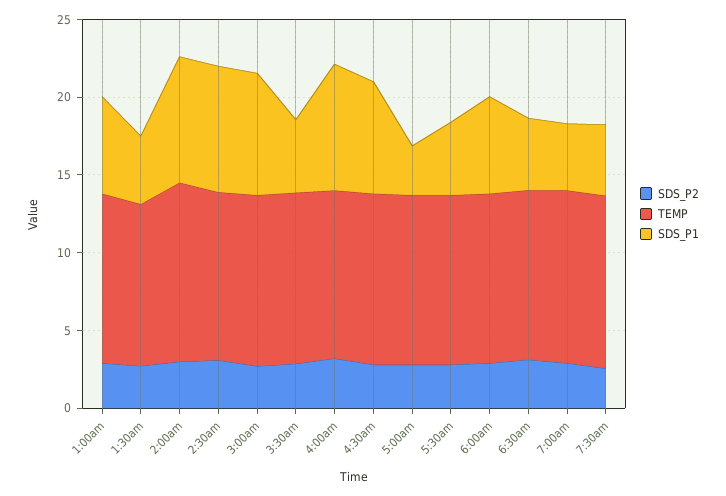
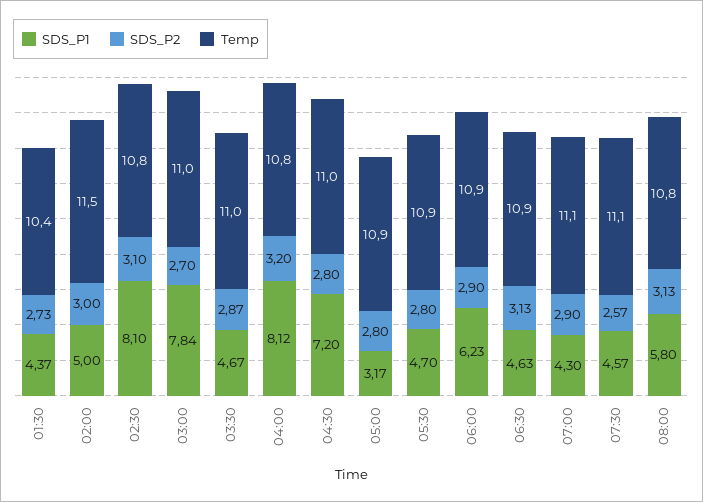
SDS_P2, 1:00am: 3 -> none
TEMP, 1:00am: 11 -> none
SDS_P1, 1:00am: 6 -> none
SDS_P1, 2:00am: 8 -> 5
SDS_P1, 08:00: none -> 5.8
SDS_P2, 08:00: none -> 3.13
TEMP, 08:00: none -> 10.8

